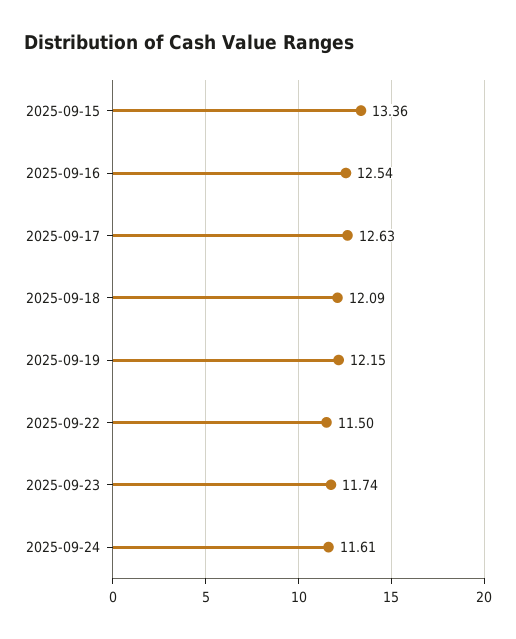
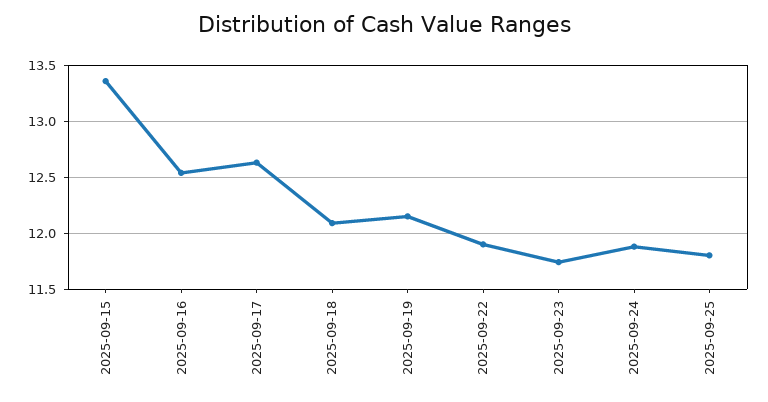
2025-09-22: 11.5 -> 11.9
2025-09-24: 11.61 -> 11.9
2025-09-25: none -> 11.8

